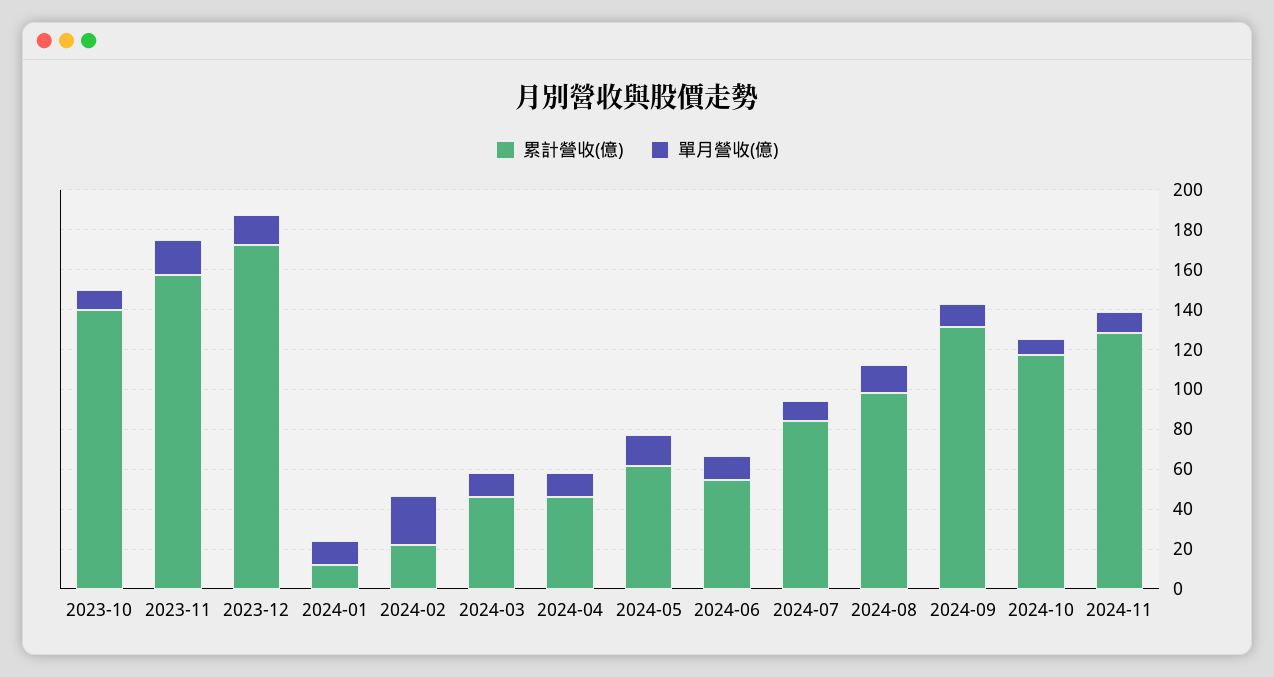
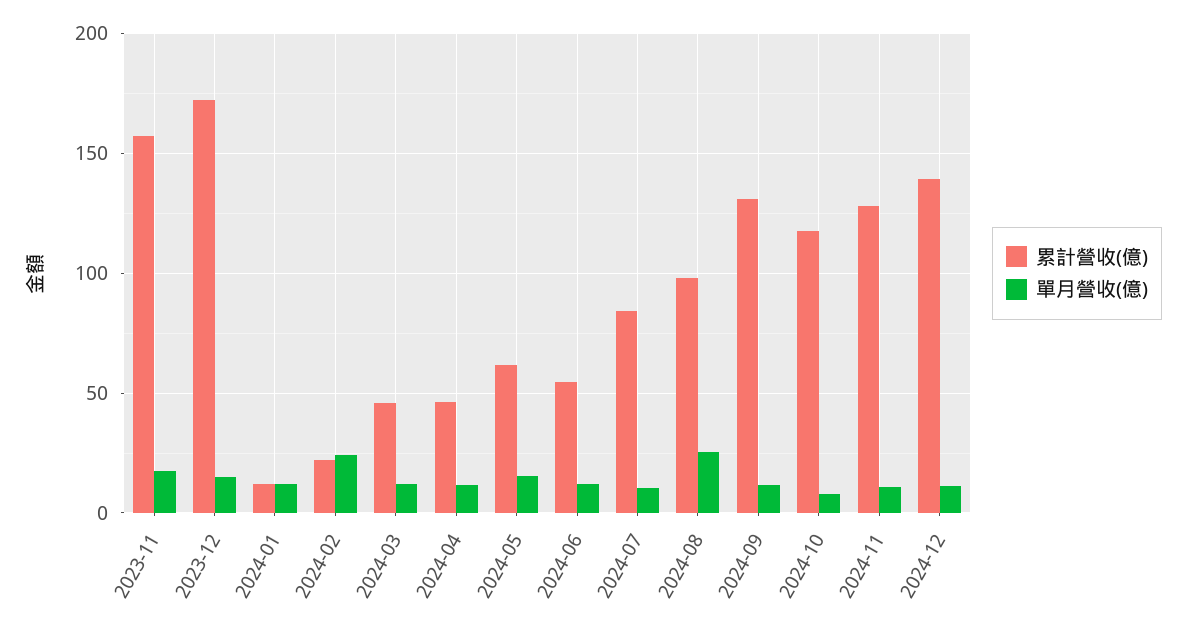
累計營收(億), 2023-10: 140 -> none
單月營收(億), 2023-10: 10 -> none
單月營收(億), 2024-08: 15 -> 25
累計營收(億), 2024-12: none -> 140
單月營收(億), 2024-12: none -> 10

